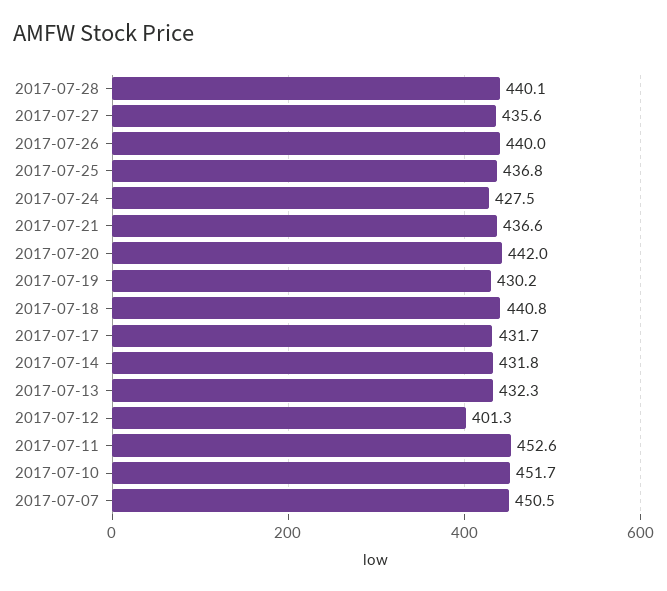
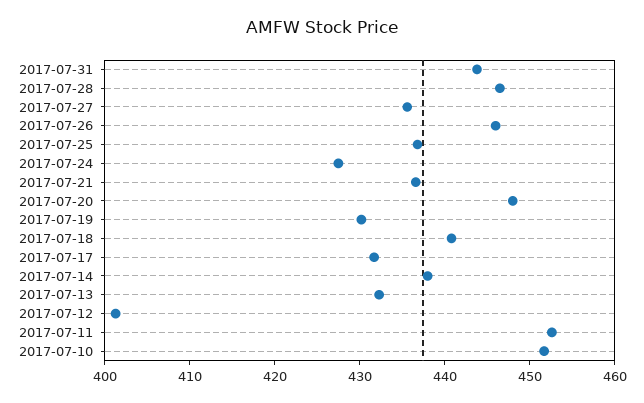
2017-07-28: 440.1 -> 446
2017-07-26: 440 -> 446
2017-07-20: 442 -> 448
2017-07-14: 431.8 -> 438
2017-07-07: 450.5 -> none
2017-07-31: none -> 444

